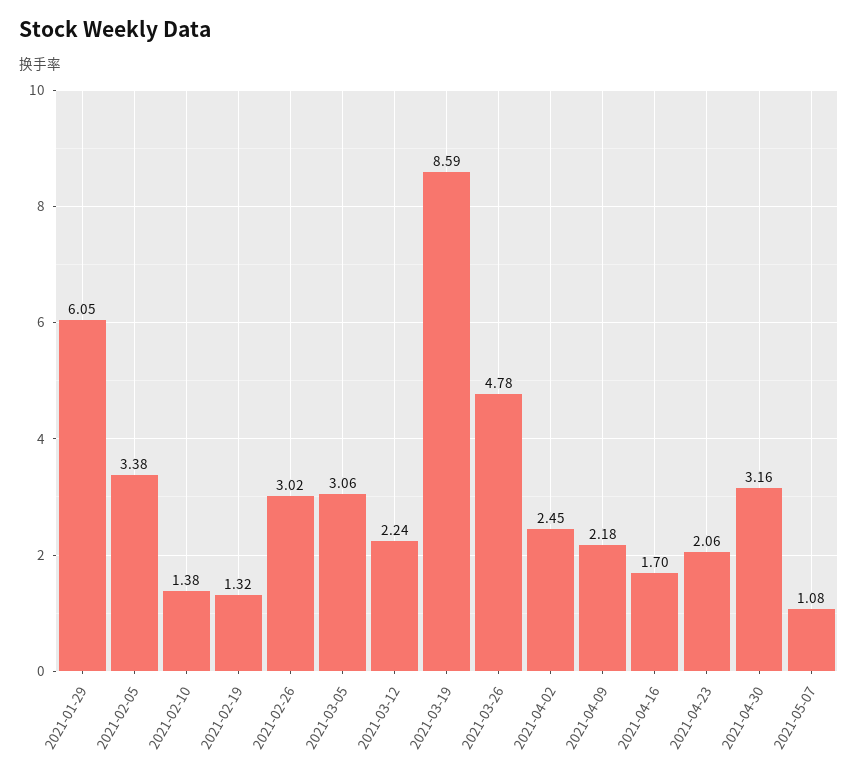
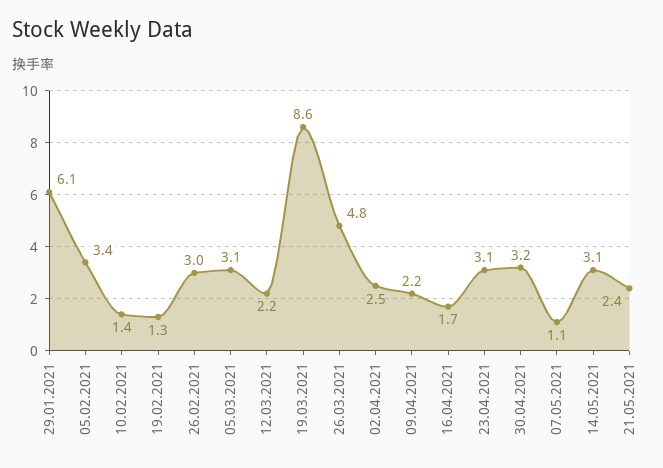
2021-04-23: 2.06 -> 3.1
14.05.2021: none -> 3.1
21.05.2021: none -> 2.4

